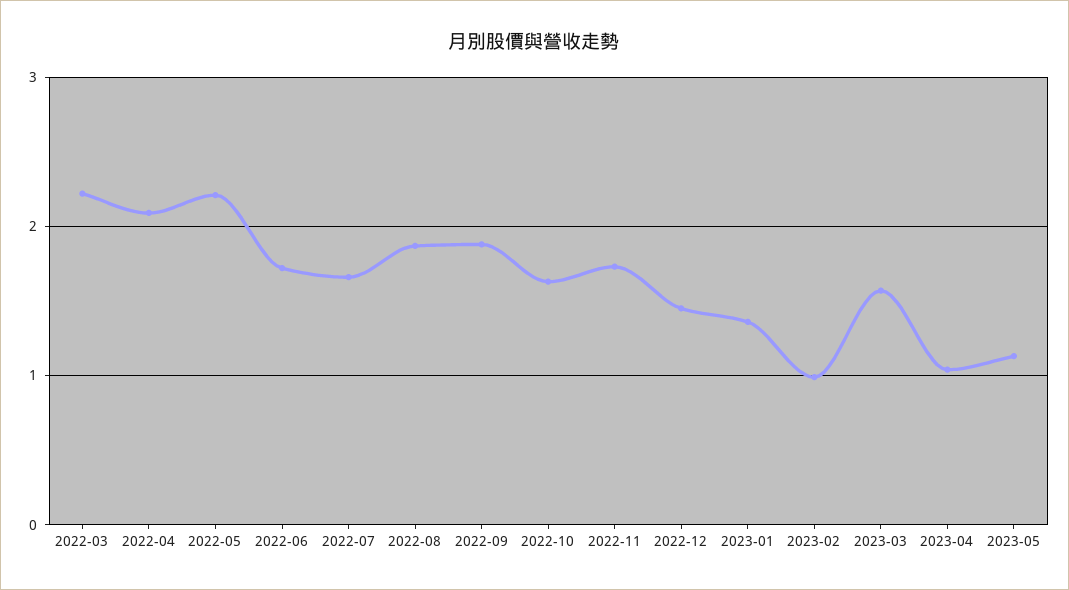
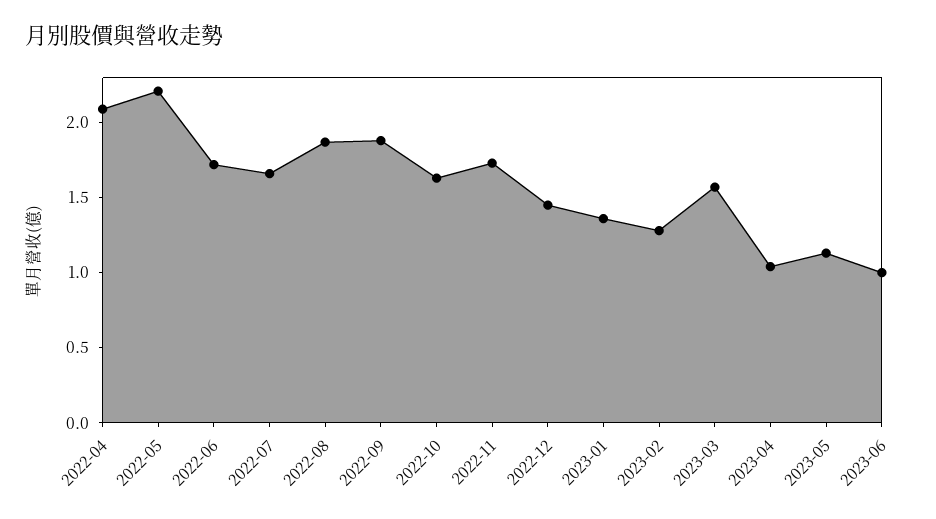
2022-03: 2.2 -> none
2023-02: 1 -> 1.3
2023-06: none -> 1

